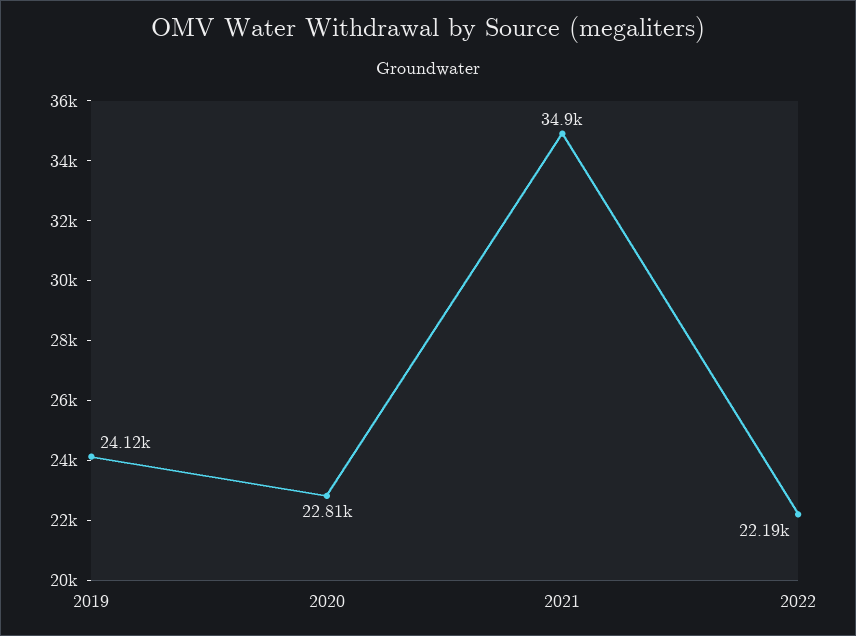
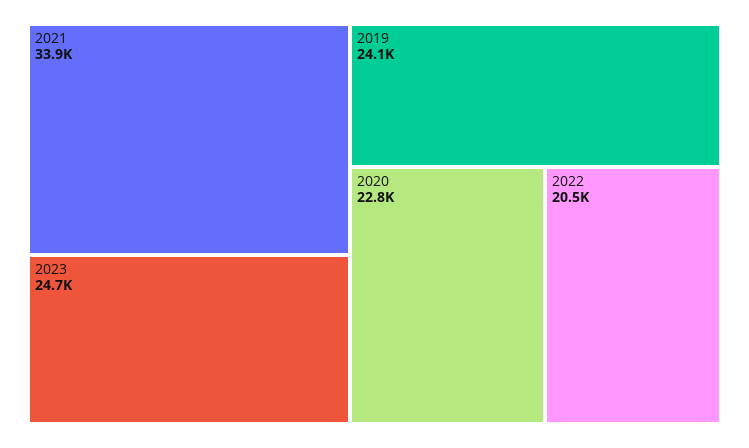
2021: 34900 -> 33900
2022: 22190 -> 20500
2023: none -> 24700

